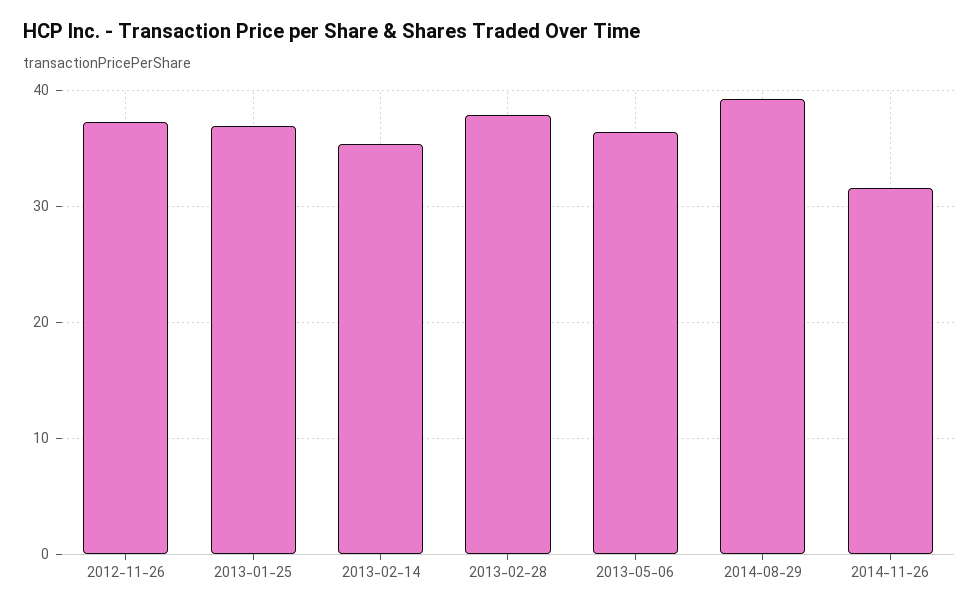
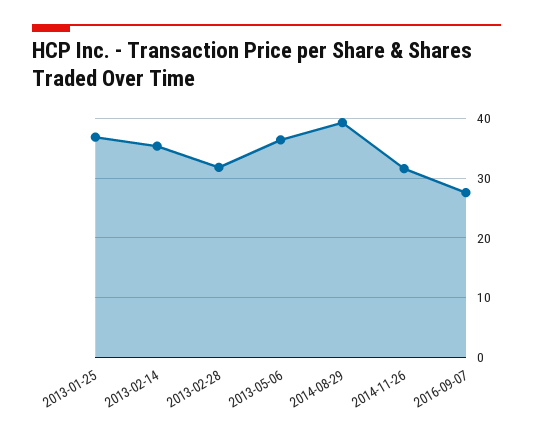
2012-11-26: 37 -> none
2013-02-28: 38 -> 32
2016-09-07: none -> 28

